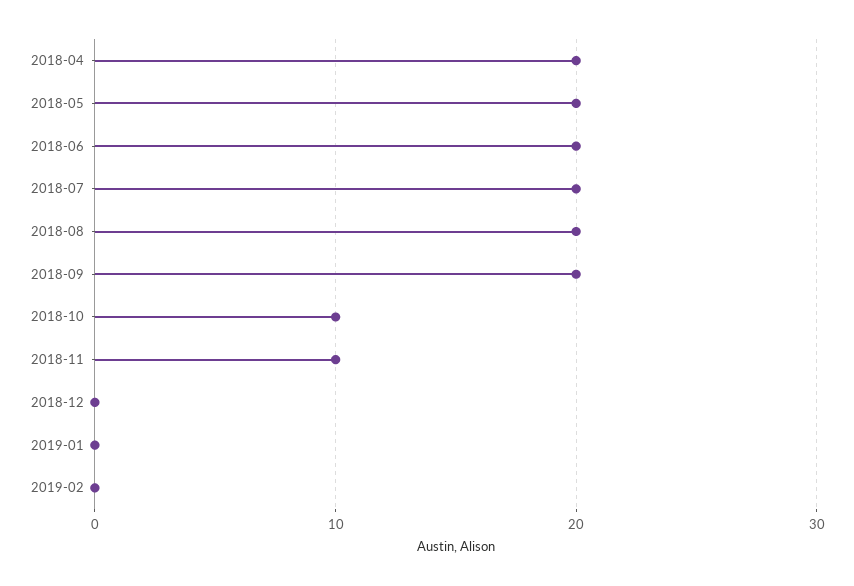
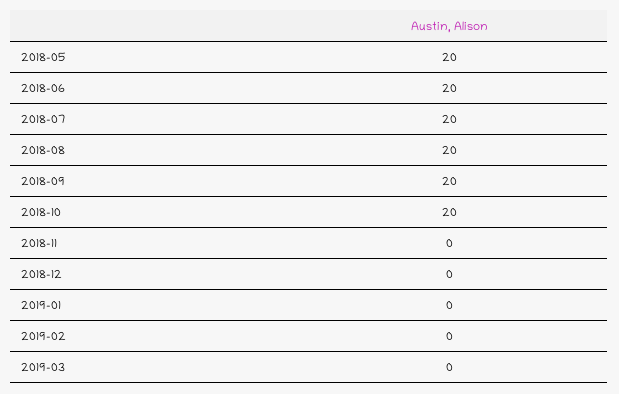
2018-04: 20 -> none
2018-10: 10 -> 20
2018-11: 10 -> 0
2019-03: none -> 0

